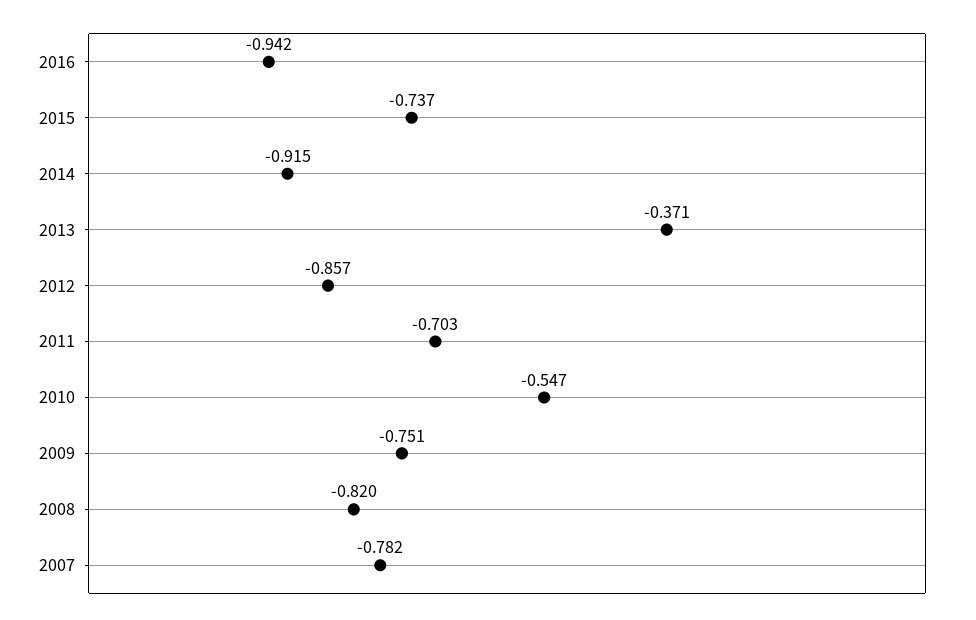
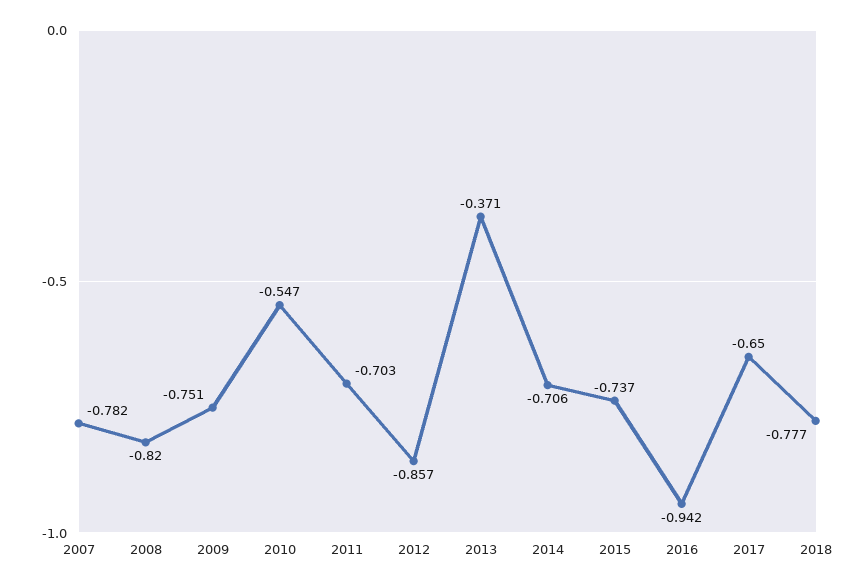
2014: -0.915 -> -0.706
2017: none -> -0.65
2018: none -> -0.777

